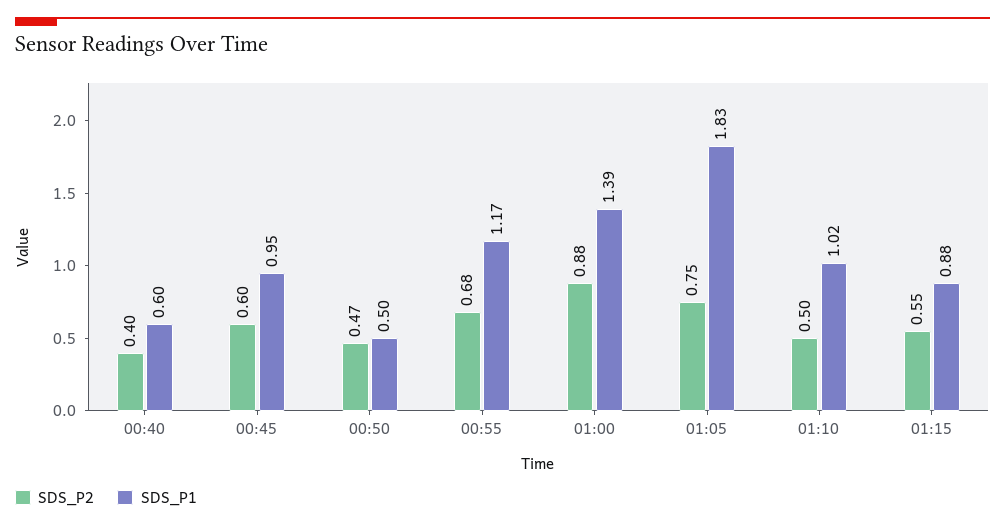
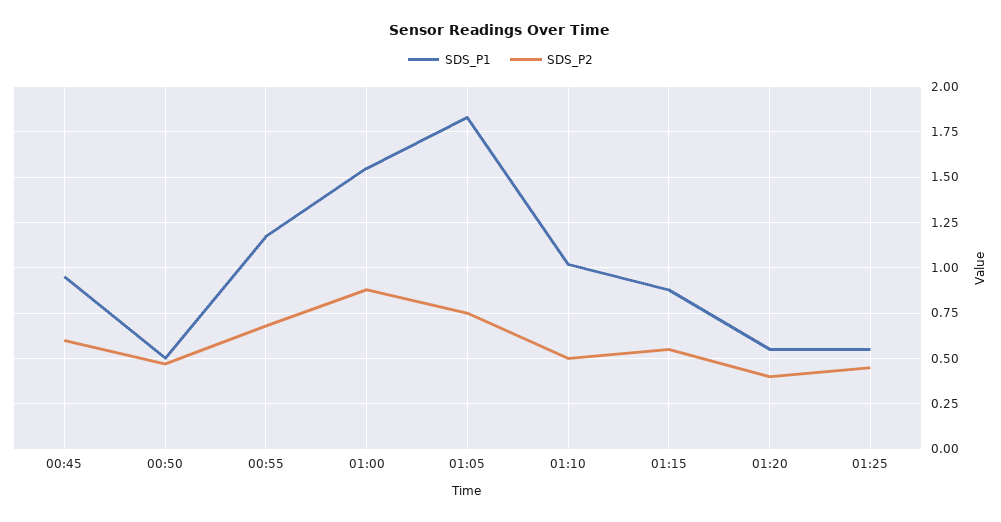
SDS_P2, 00:40: 0.4 -> none
SDS_P1, 00:40: 0.6 -> none
SDS_P1, 01:00: 1.39 -> 1.55
SDS_P1, 01:20: none -> 0.55
SDS_P2, 01:20: none -> 0.4
SDS_P1, 01:25: none -> 0.55
SDS_P2, 01:25: none -> 0.45

